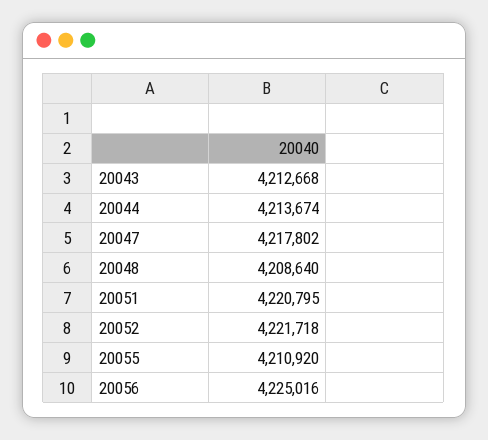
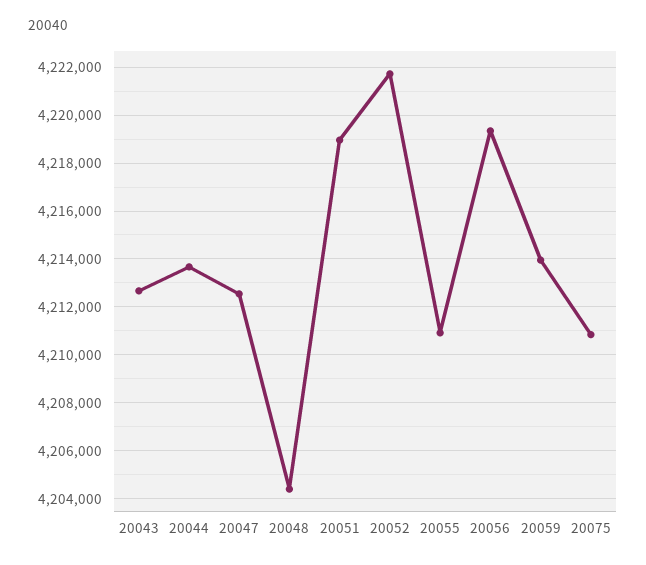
20047: 4217802 -> 4212500
20048: 4208640 -> 4204500
20051: 4220795 -> 4219000
20056: 4225016 -> 4219500
20059: none -> 4214000
20075: none -> 4211000

